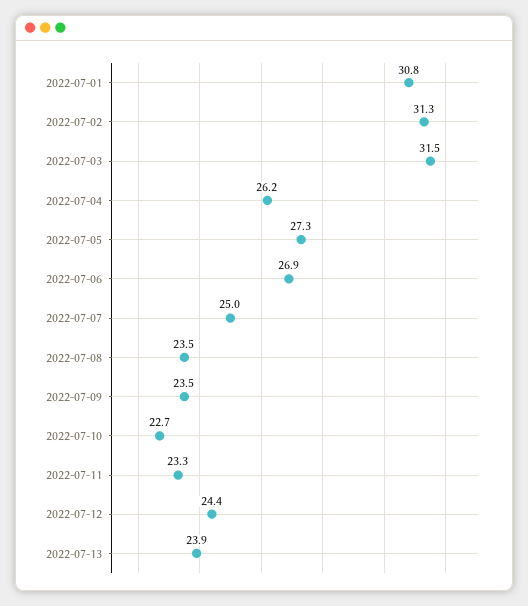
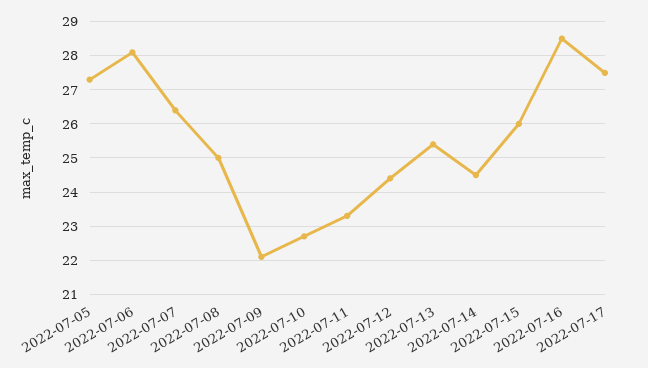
2022-07-01: 30.8 -> none
2022-07-02: 31.3 -> none
2022-07-03: 31.5 -> none
2022-07-04: 26.2 -> none
2022-07-06: 26.9 -> 28
2022-07-07: 25 -> 26.5
2022-07-08: 23.5 -> 25
2022-07-09: 23.5 -> 22
2022-07-13: 23.9 -> 25.5
2022-07-14: none -> 24.5
2022-07-15: none -> 26
2022-07-16: none -> 28.5
2022-07-17: none -> 27.5

